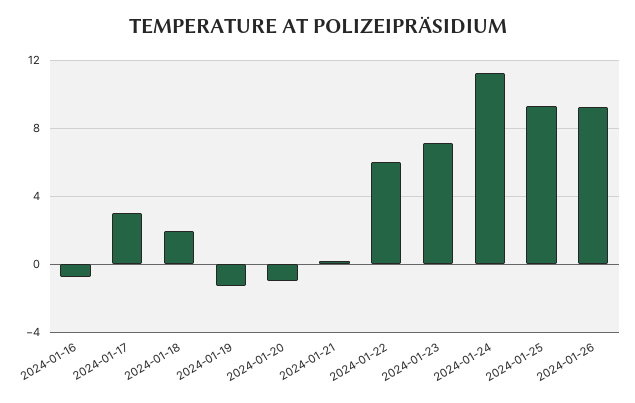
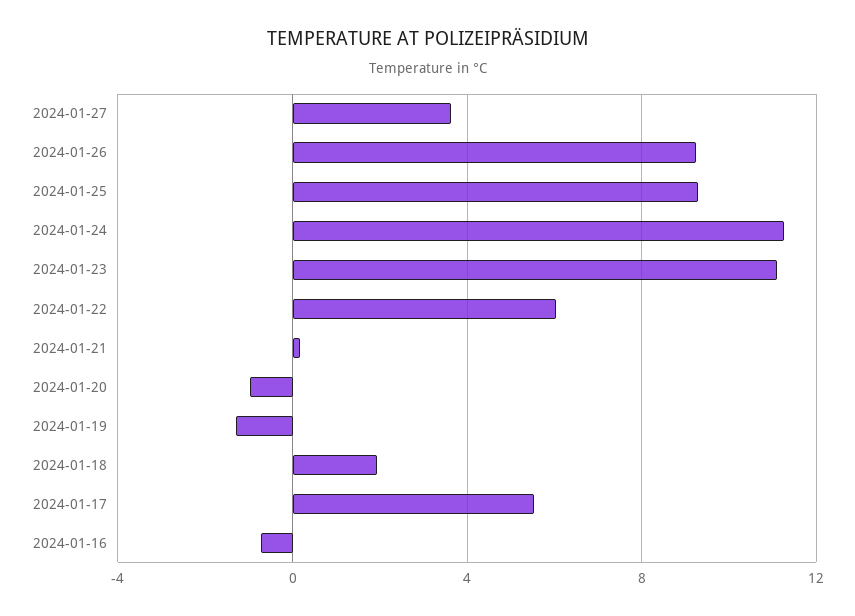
2024-01-17: 3 -> 5.5
2024-01-23: 7 -> 11
2024-01-27: none -> 3.5

